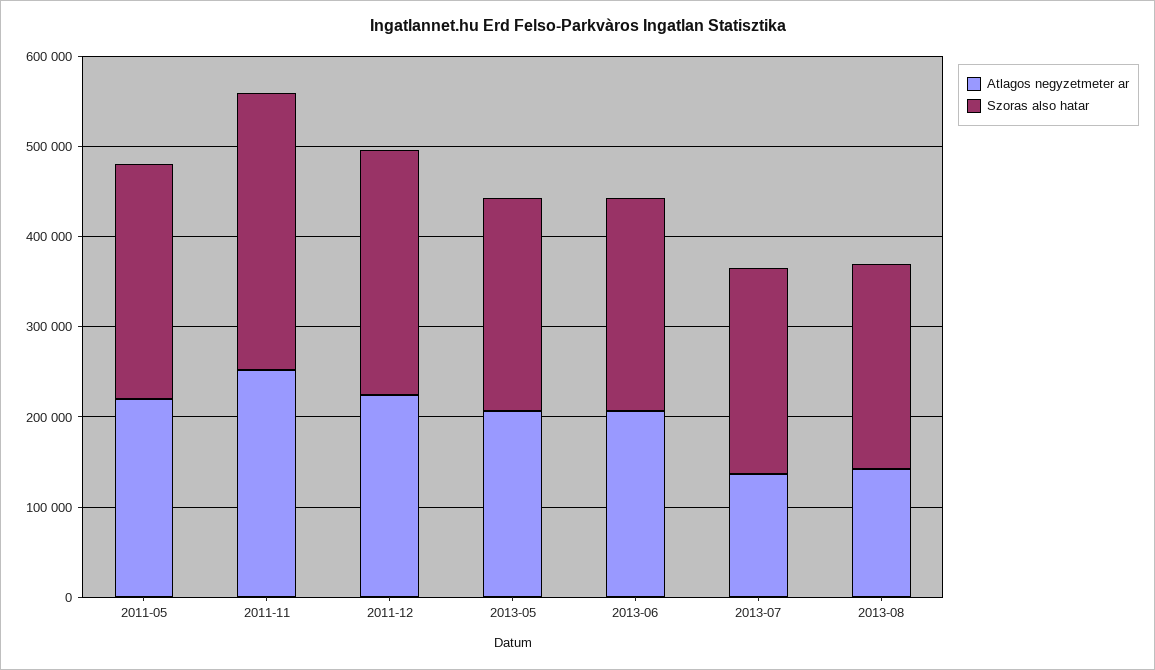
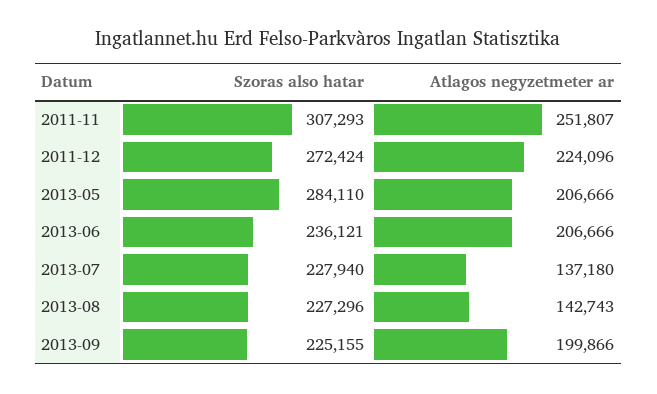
Atlagos negyzetmeter ar, 2011-05: 220000 -> none
Szoras also hatar, 2011-05: 260000 -> none
Szoras also hatar, 2013-05: 240000 -> 284110
Szoras also hatar, 2013-09: none -> 225155
Atlagos negyzetmeter ar, 2013-09: none -> 199866

